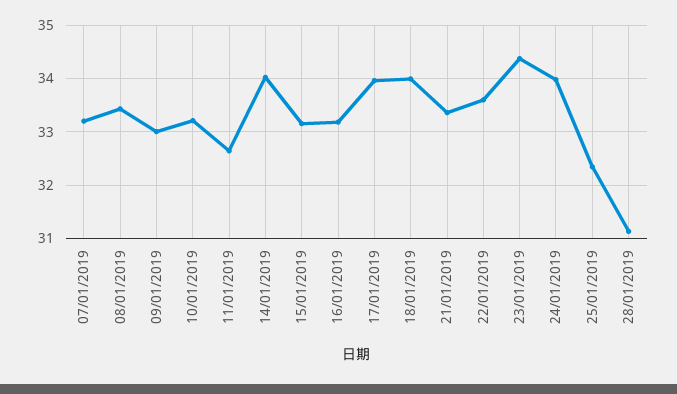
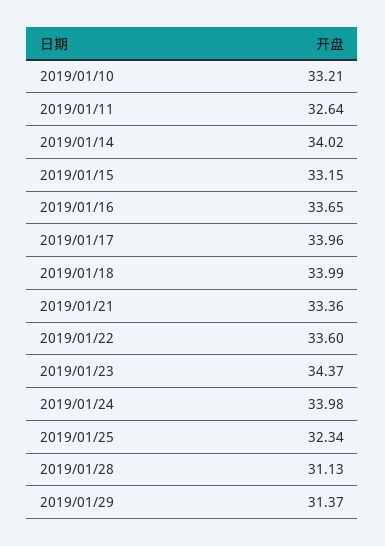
07/01/2019: 33.2 -> none
08/01/2019: 33.4 -> none
09/01/2019: 33 -> none
16/01/2019: 33.2 -> 33.65
2019/01/29: none -> 31.37

